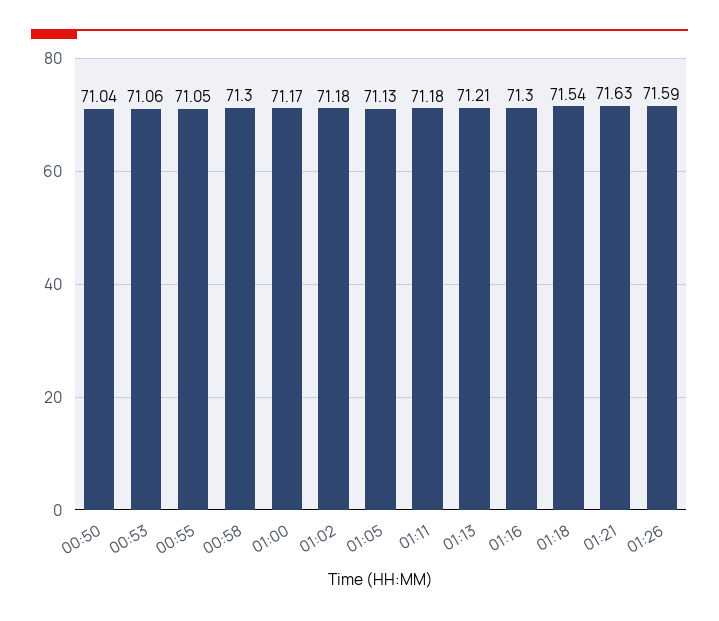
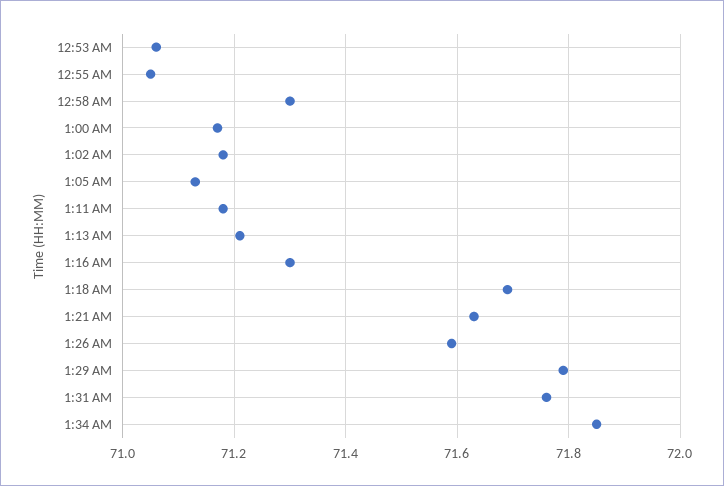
00:50: 71.04 -> none
01:18: 71.54 -> 71.7
1:29 AM: none -> 71.8
1:31 AM: none -> 71.75
1:34 AM: none -> 71.85

